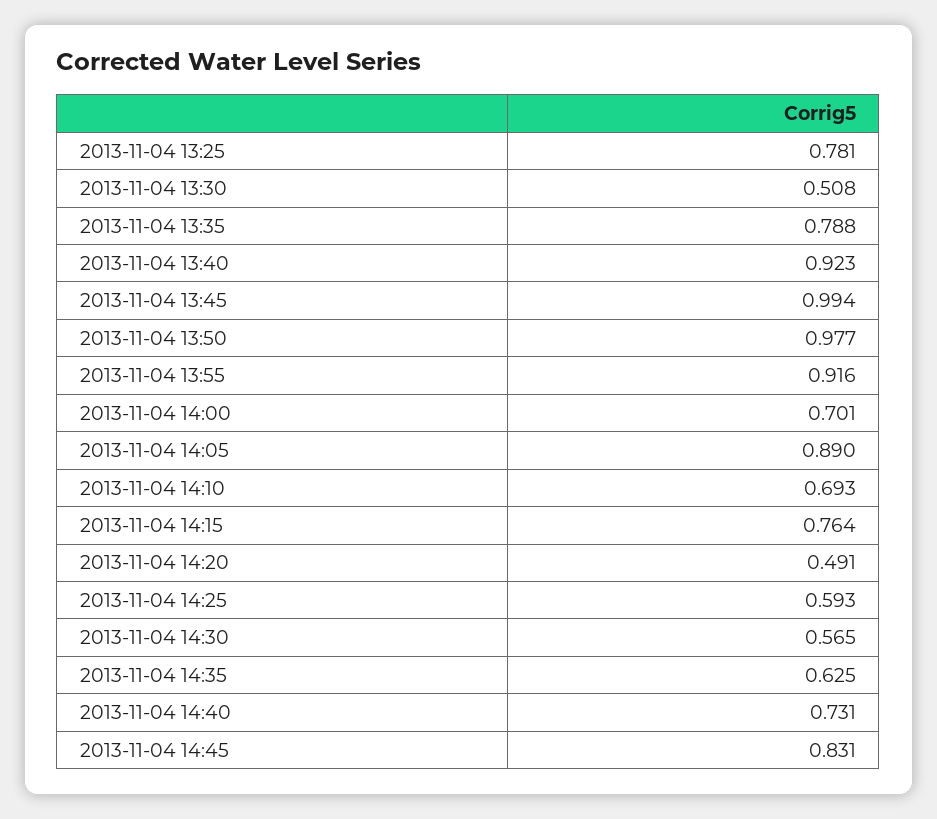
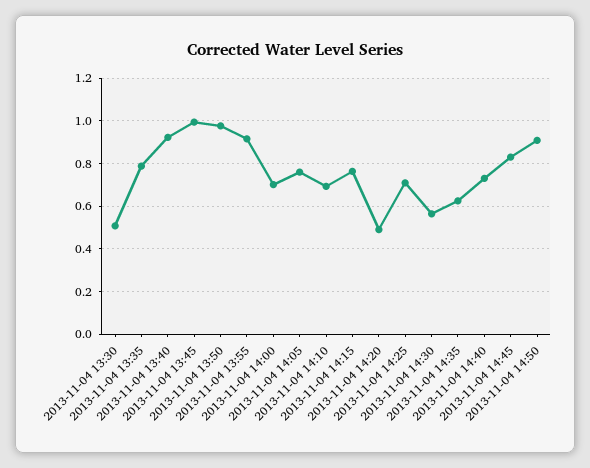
2013-11-04 13:25: 0.781 -> none
2013-11-04 14:05: 0.89 -> 0.75
2013-11-04 14:25: 0.593 -> 0.7
2013-11-04 14:50: none -> 0.9

